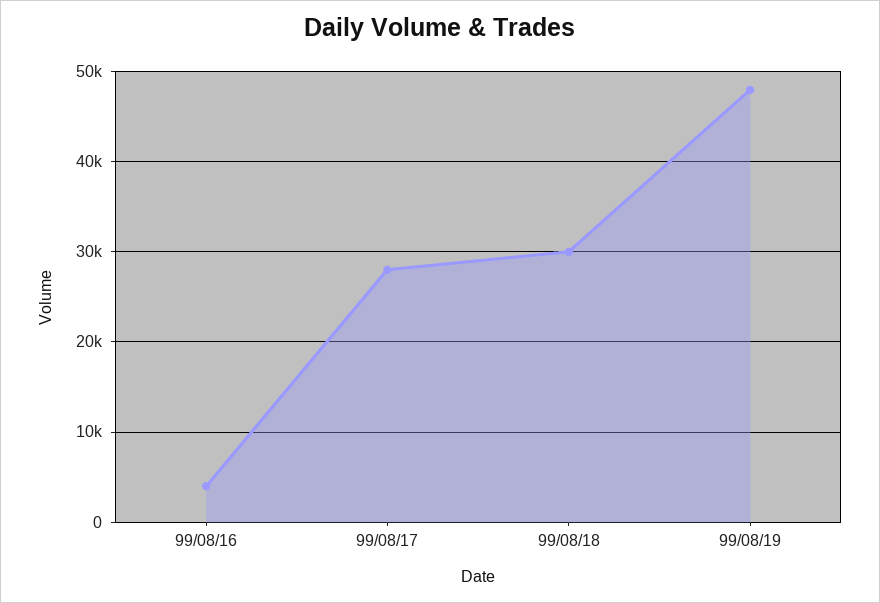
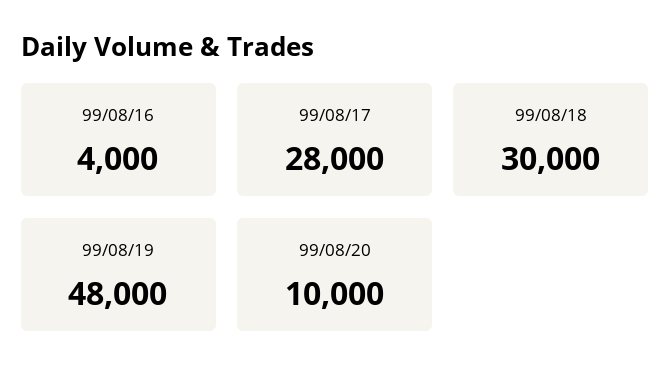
99/08/20: none -> 10000

